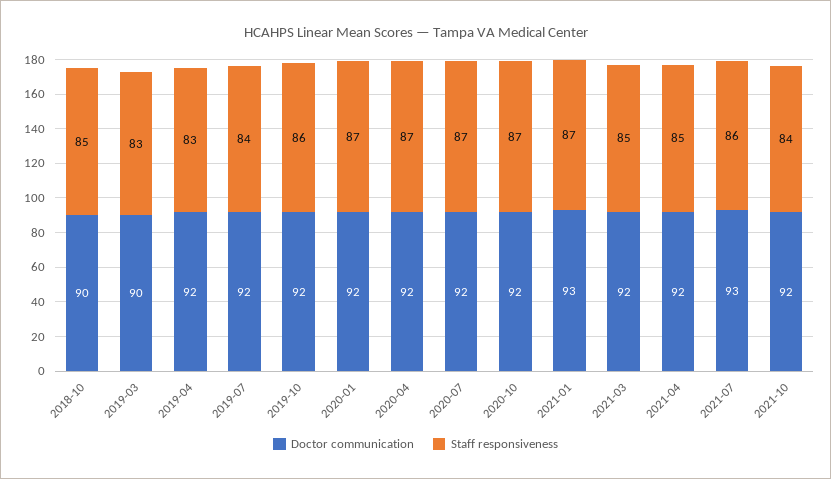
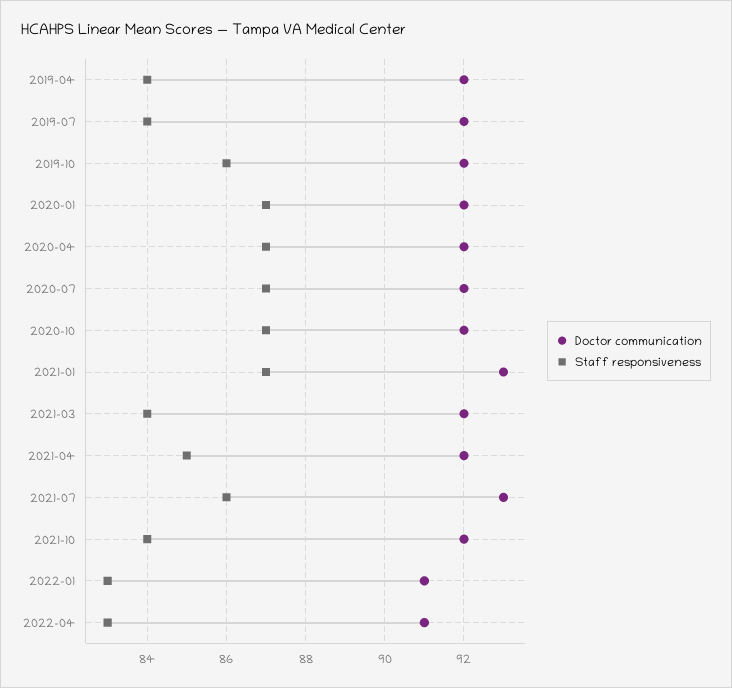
Doctor communication, 2018-10: 90 -> none
Staff responsiveness, 2018-10: 85 -> none
Doctor communication, 2019-03: 90 -> none
Staff responsiveness, 2019-03: 83 -> none
Staff responsiveness, 2019-04: 83 -> 84
Staff responsiveness, 2021-03: 85 -> 84
Doctor communication, 2022-01: none -> 91
Staff responsiveness, 2022-01: none -> 83
Doctor communication, 2022-04: none -> 91
Staff responsiveness, 2022-04: none -> 83

